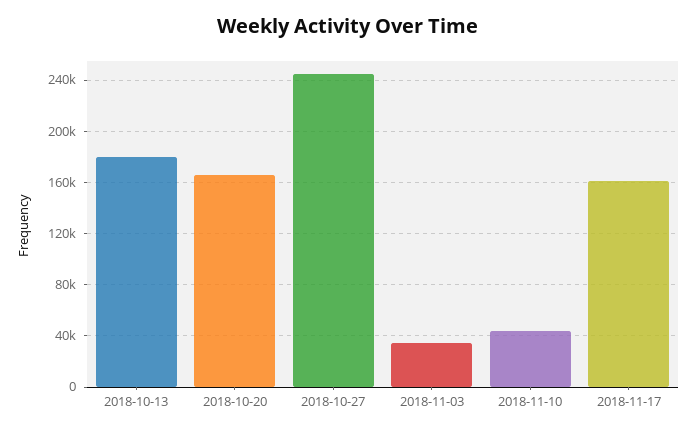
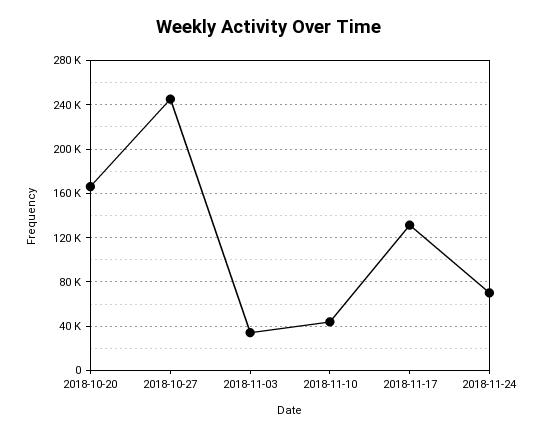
2018-10-13: 180000 -> none
2018-11-17: 160000 -> 130000
2018-11-24: none -> 70000

